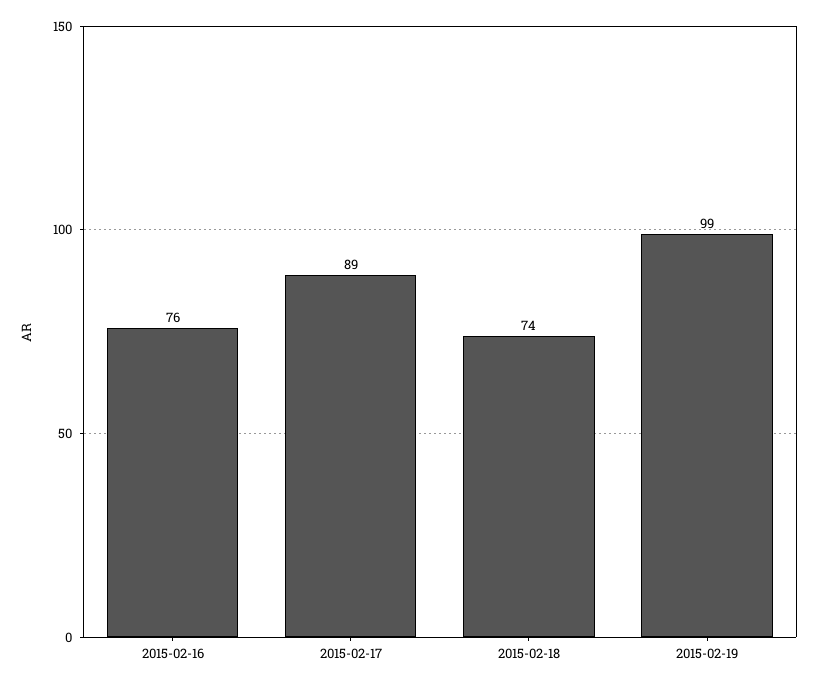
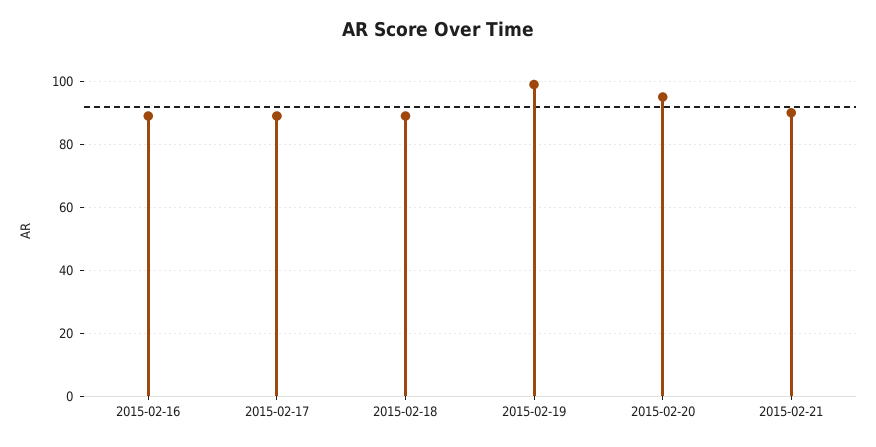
2015-02-16: 76 -> 90
2015-02-18: 74 -> 90
2015-02-20: none -> 95
2015-02-21: none -> 90

